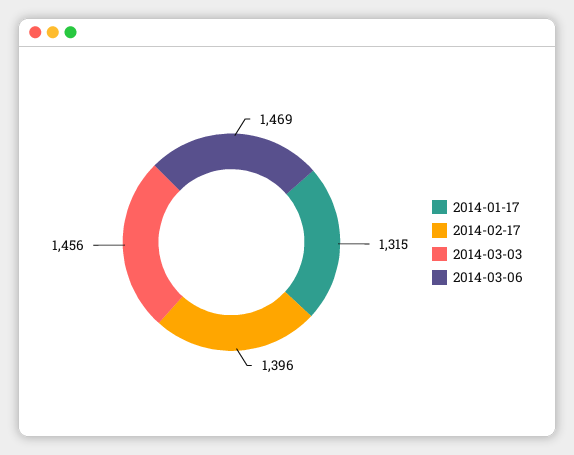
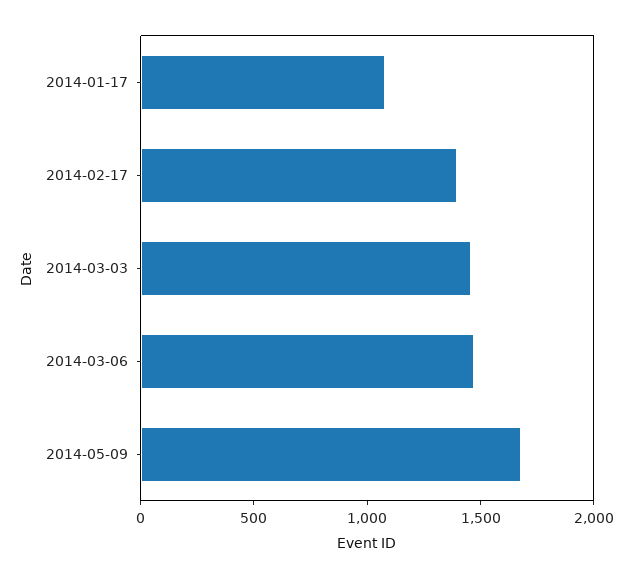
2014-01-17: 1315 -> 1100
2014-05-09: none -> 1700

